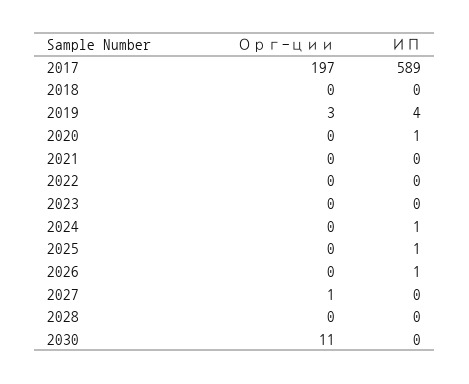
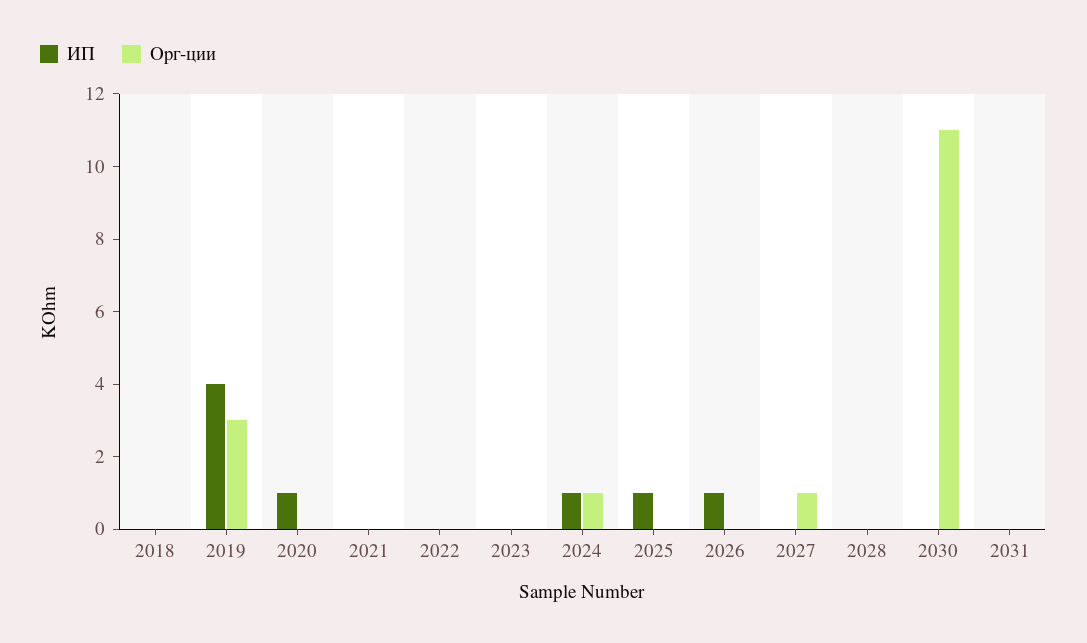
Орг-ции, 2017: 197 -> none
ИП, 2017: 589 -> none
Орг-ции, 2024: 0 -> 1
ИП, 2031: none -> 0
Орг-ции, 2031: none -> 0

